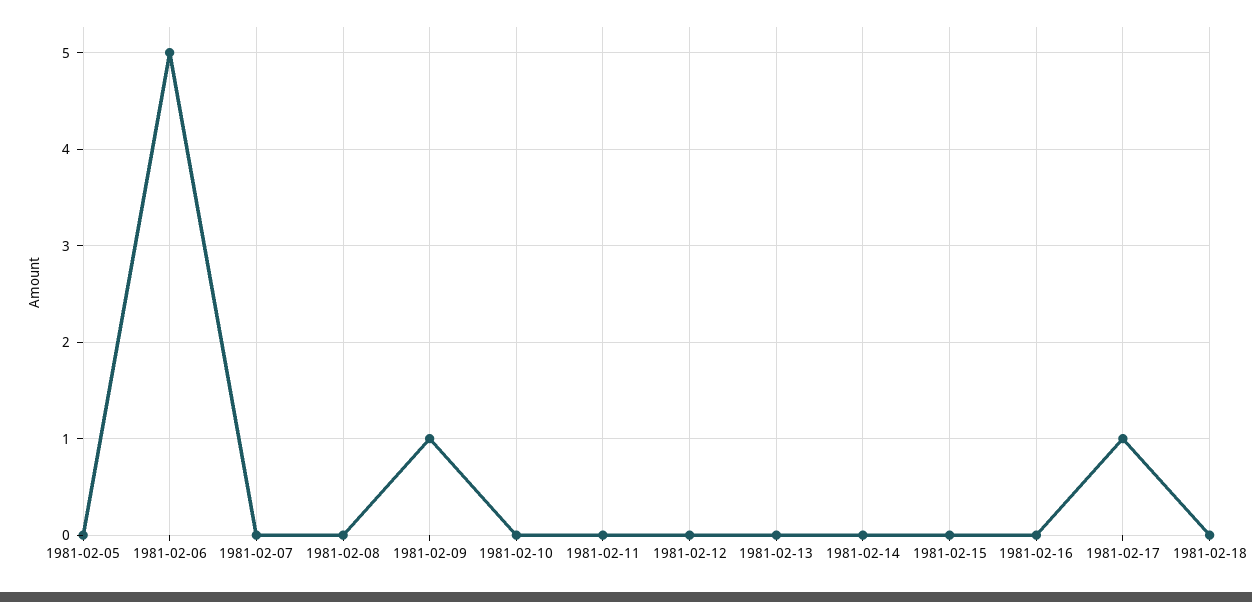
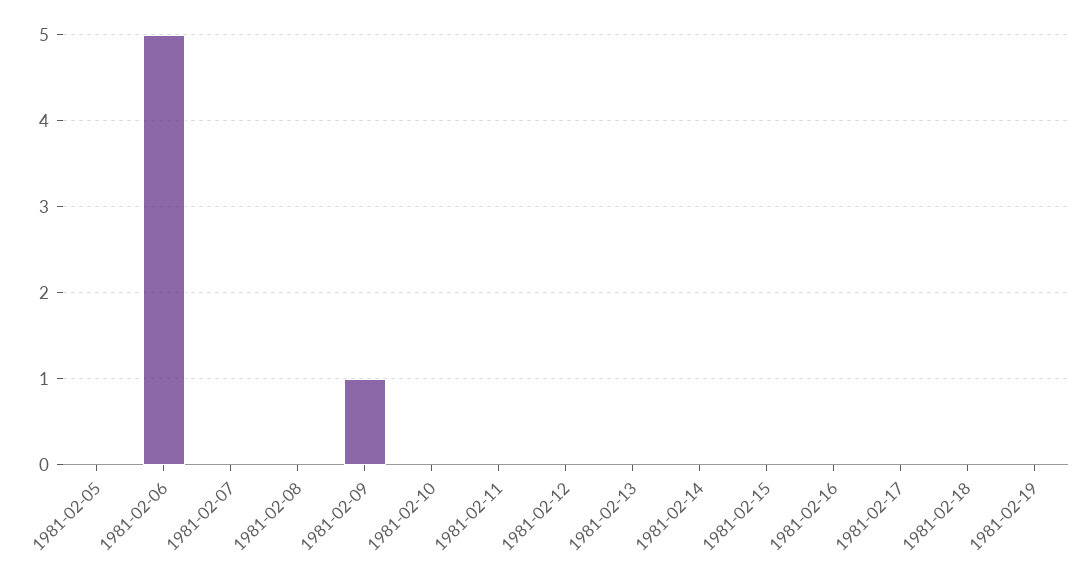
1981-02-17: 1 -> 0
1981-02-19: none -> 0

